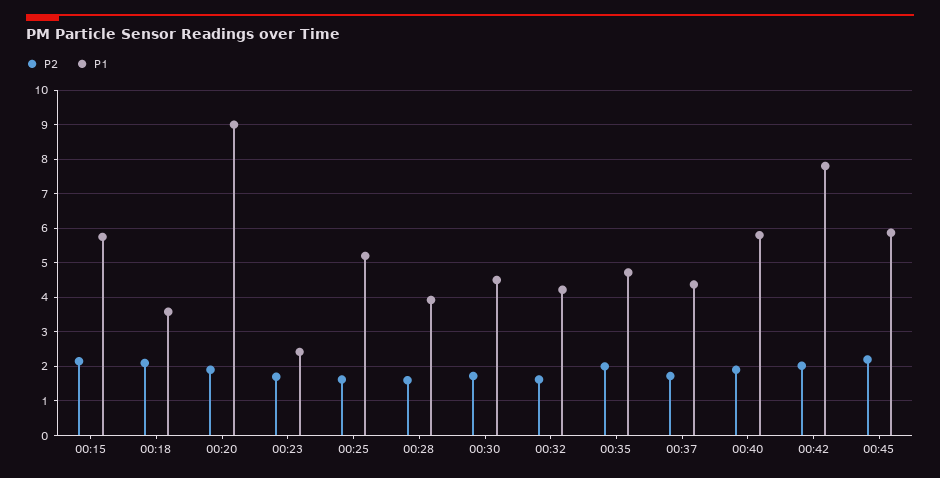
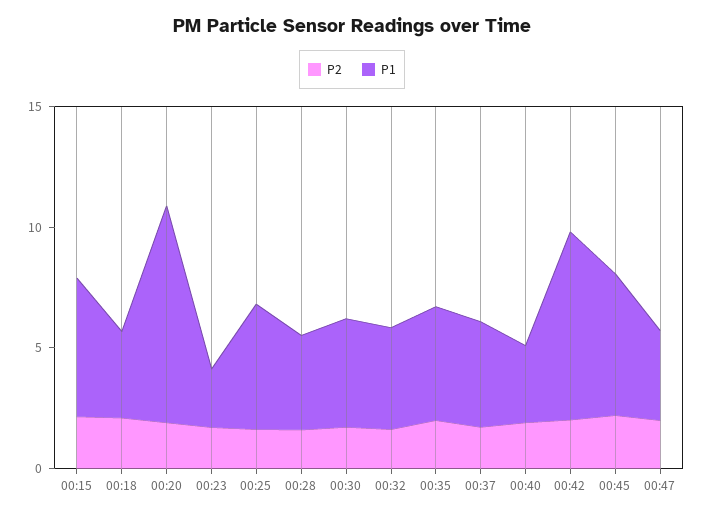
P1, 00:40: 5.8 -> 3
P2, 00:47: none -> 2
P1, 00:47: none -> 4

